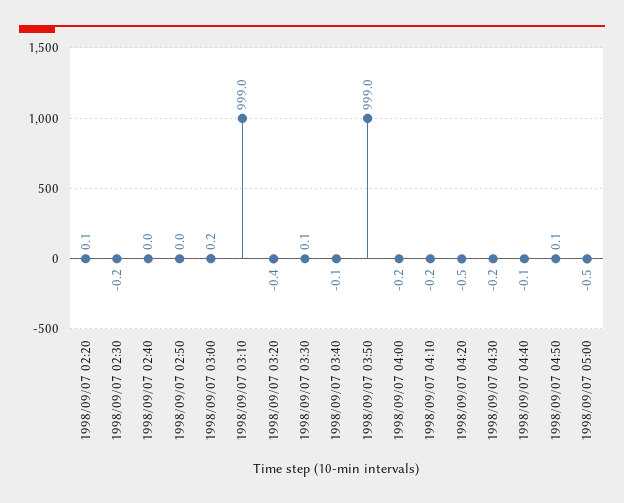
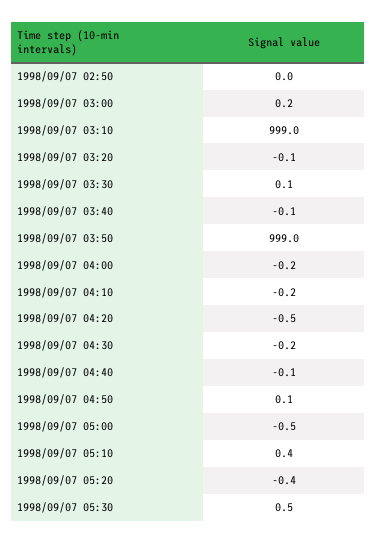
1998/09/07 02:20: 0.1 -> none
1998/09/07 02:30: -0.2 -> none
1998/09/07 02:40: 0 -> none
1998/09/07 03:20: -0.4 -> -0.1
1998/09/07 05:10: none -> 0.4
1998/09/07 05:20: none -> -0.4
1998/09/07 05:30: none -> 0.5

